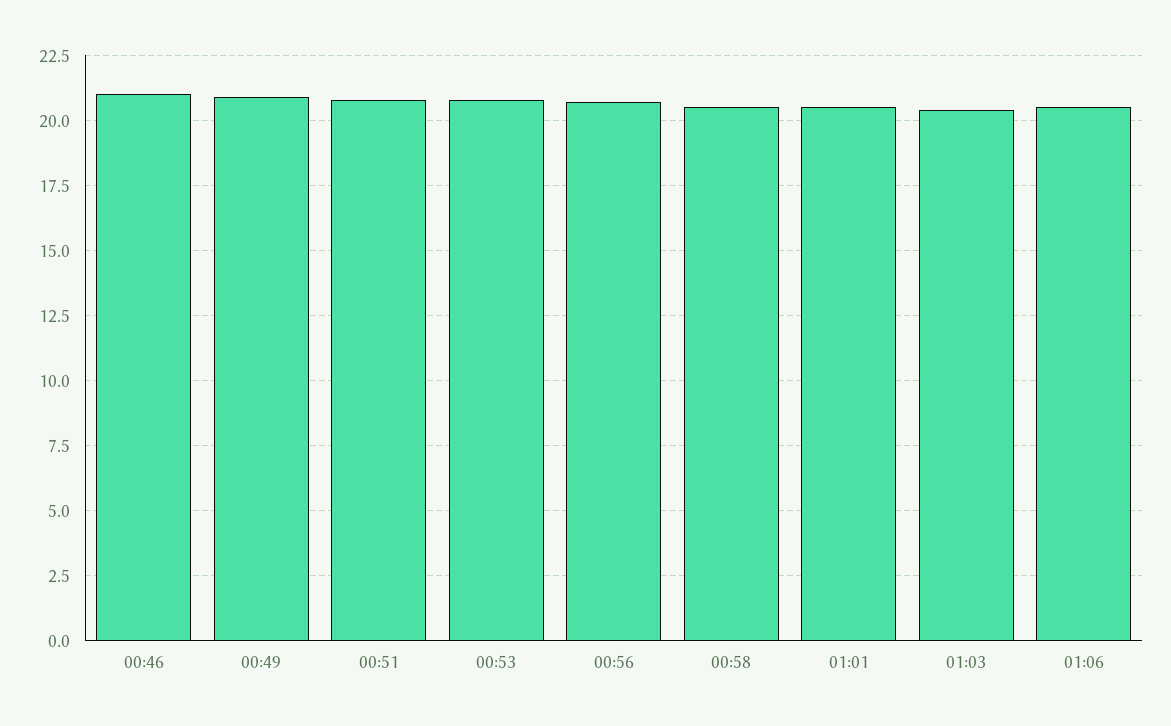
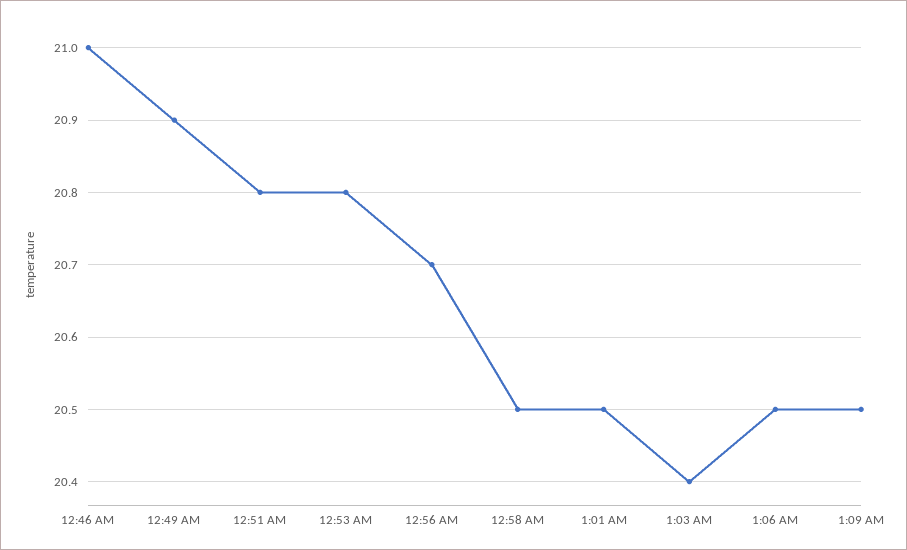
1:09 AM: none -> 20.5

